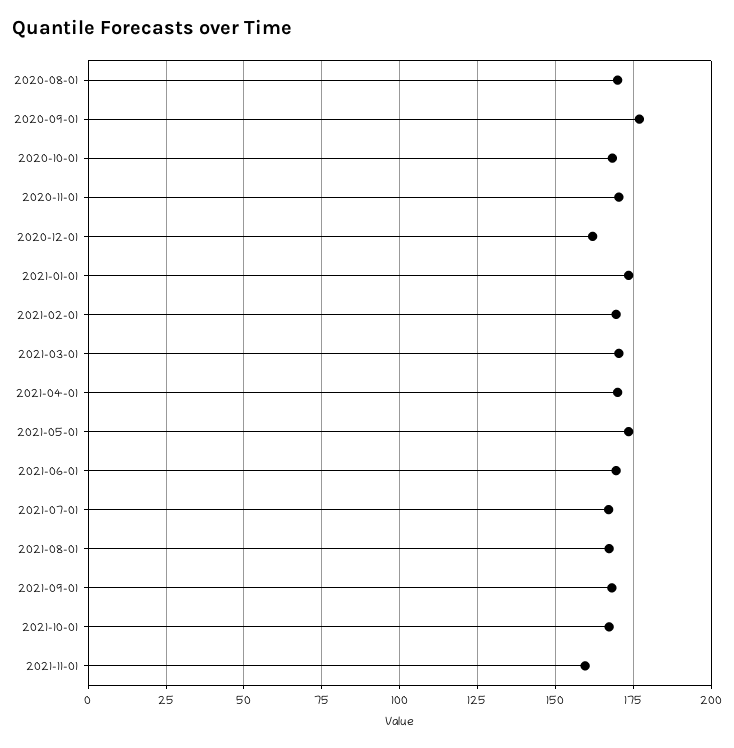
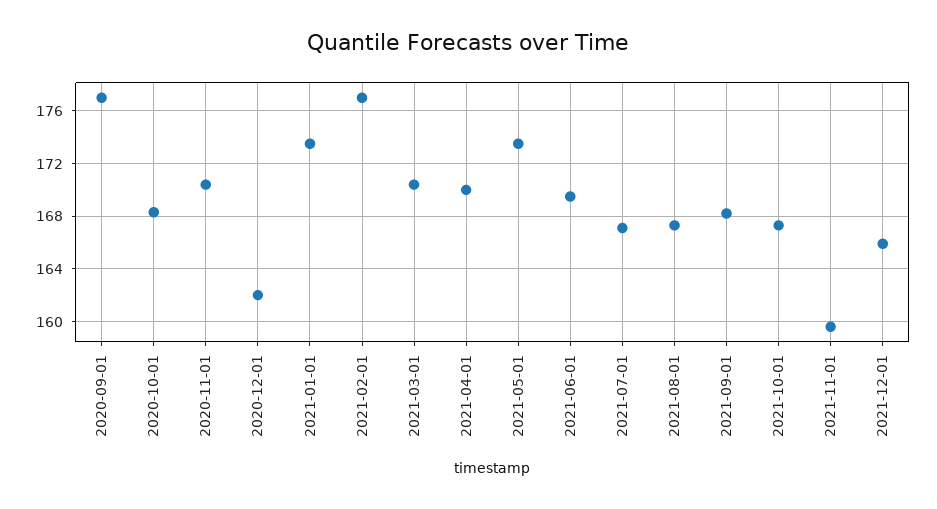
2020-08-01: 170 -> none
2021-02-01: 170 -> 177
2021-12-01: none -> 166

